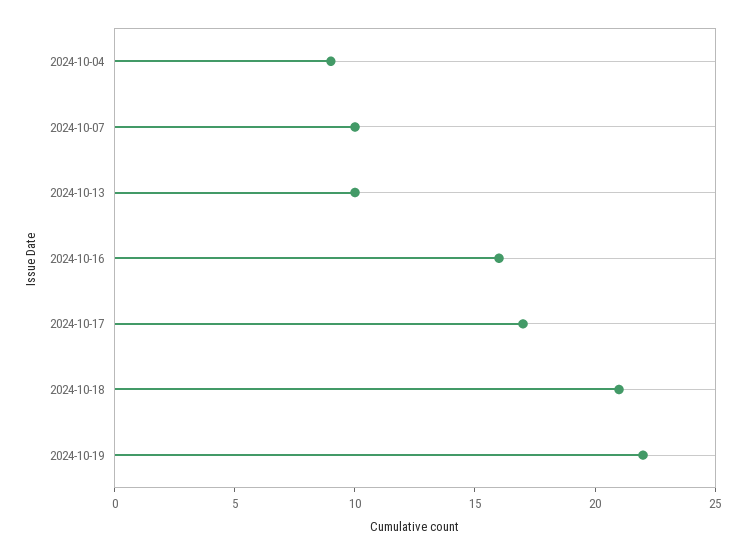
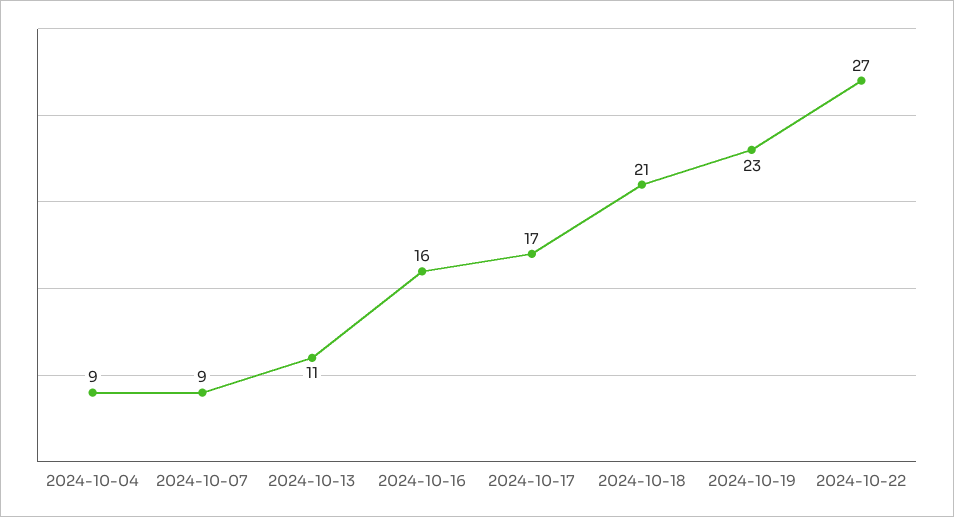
2024-10-07: 10 -> 9
2024-10-13: 10 -> 11
2024-10-19: 22 -> 23
2024-10-22: none -> 27

